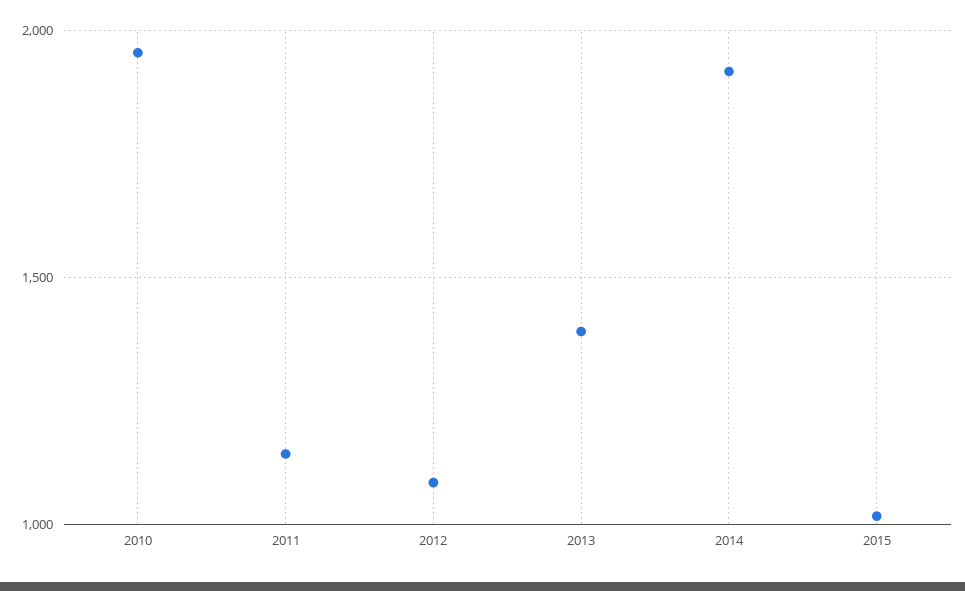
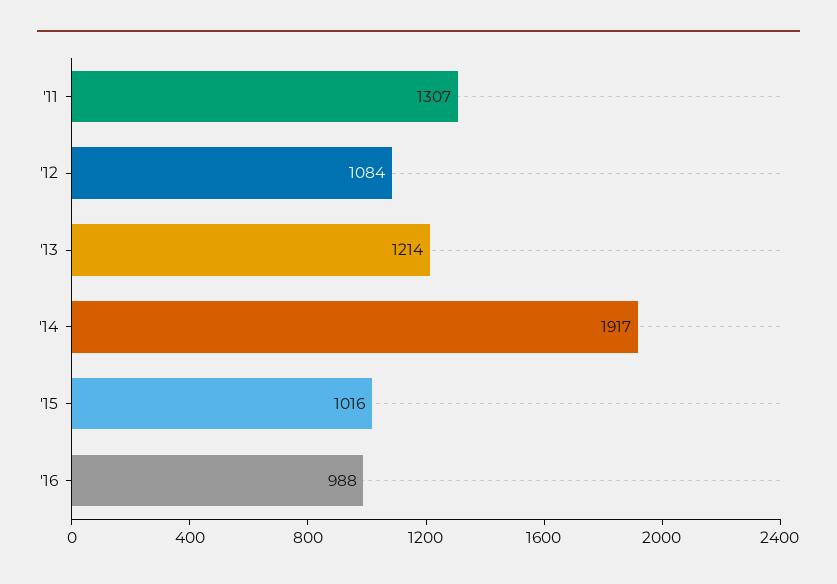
2010: 1950 -> none
2011: 1150 -> 1307
2013: 1400 -> 1214
'16: none -> 988

